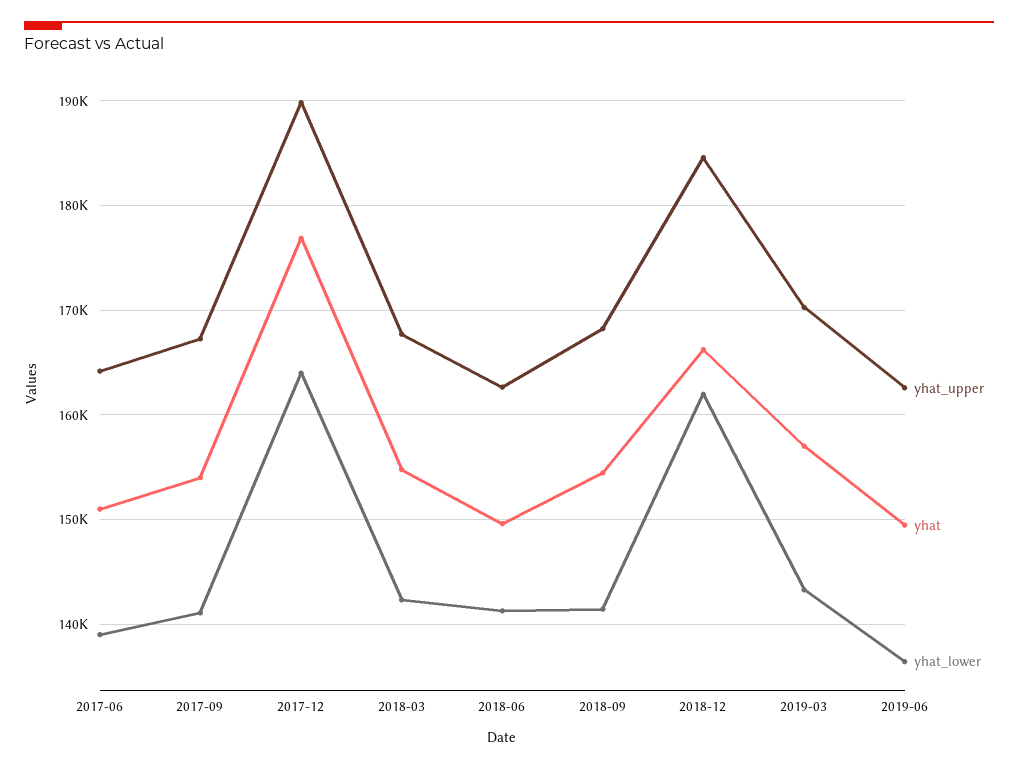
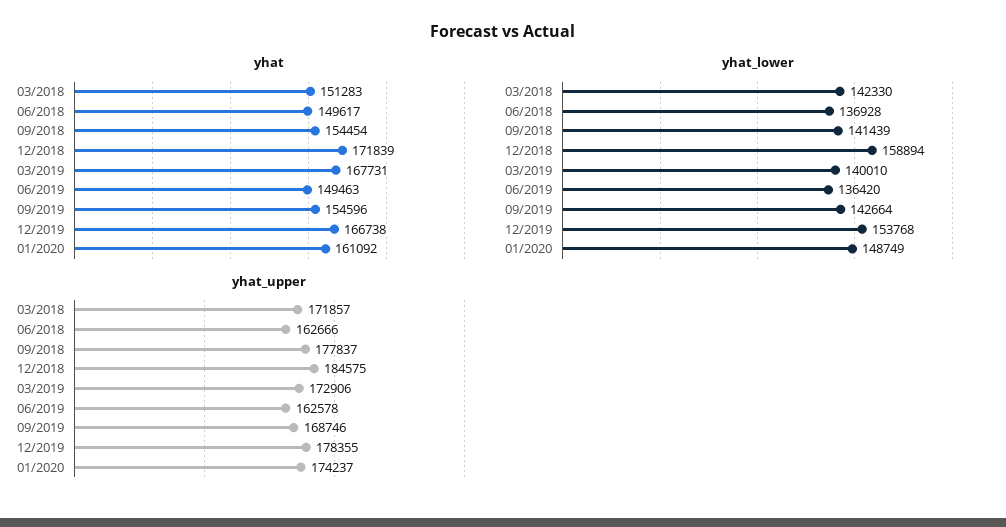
yhat_upper, 2017-06: 164000 -> none
yhat, 2017-06: 151000 -> none
yhat_lower, 2017-06: 139000 -> none
yhat_upper, 2017-09: 167000 -> none
yhat, 2017-09: 154000 -> none
yhat_lower, 2017-09: 141000 -> none
yhat_upper, 2017-12: 190000 -> none
yhat, 2017-12: 177000 -> none
yhat_lower, 2017-12: 164000 -> none
yhat_upper, 2018-03: 168000 -> 171857
yhat, 2018-03: 155000 -> 151283
yhat_lower, 2018-06: 141000 -> 136928
yhat_upper, 2018-09: 168000 -> 177837
yhat, 2018-12: 166000 -> 171839
yhat_lower, 2018-12: 162000 -> 158894
yhat_upper, 2019-03: 170000 -> 172906
yhat, 2019-03: 157000 -> 167731
yhat_lower, 2019-03: 143000 -> 140010
yhat, 09/2019: none -> 154596
yhat, 12/2019: none -> 166738
yhat, 01/2020: none -> 161092
yhat_lower, 09/2019: none -> 142664
yhat_lower, 12/2019: none -> 153768
yhat_lower, 01/2020: none -> 148749
yhat_upper, 09/2019: none -> 168746
yhat_upper, 12/2019: none -> 178355
yhat_upper, 01/2020: none -> 174237

